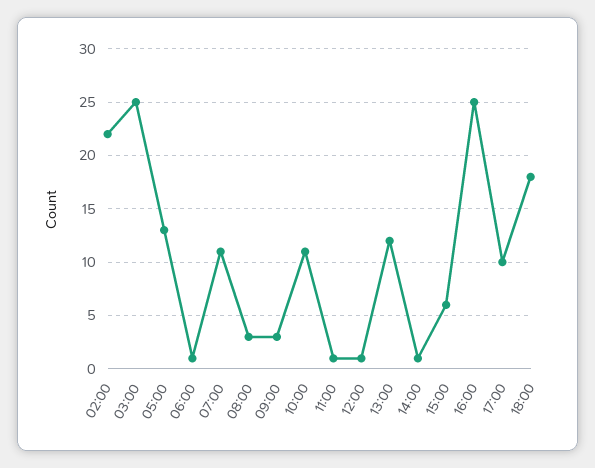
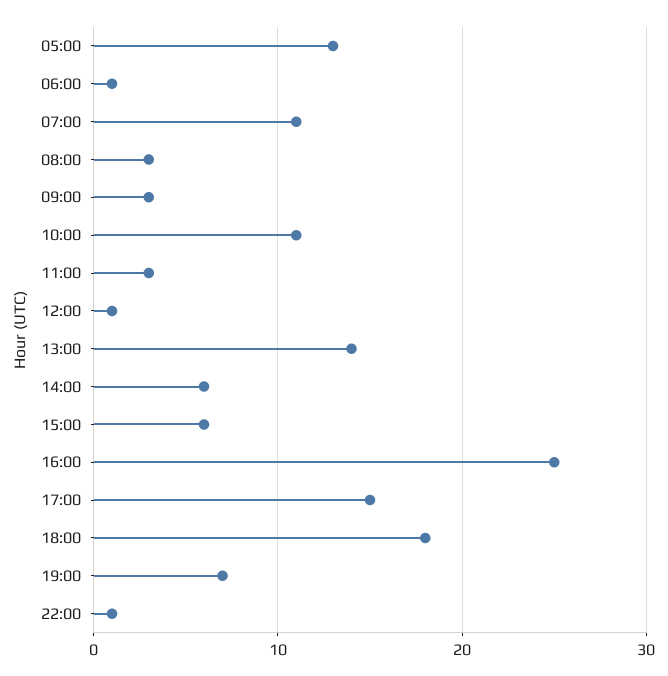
02:00: 22 -> none
03:00: 25 -> none
11:00: 1 -> 3
13:00: 12 -> 14
14:00: 1 -> 6
17:00: 10 -> 15
19:00: none -> 7
22:00: none -> 1

